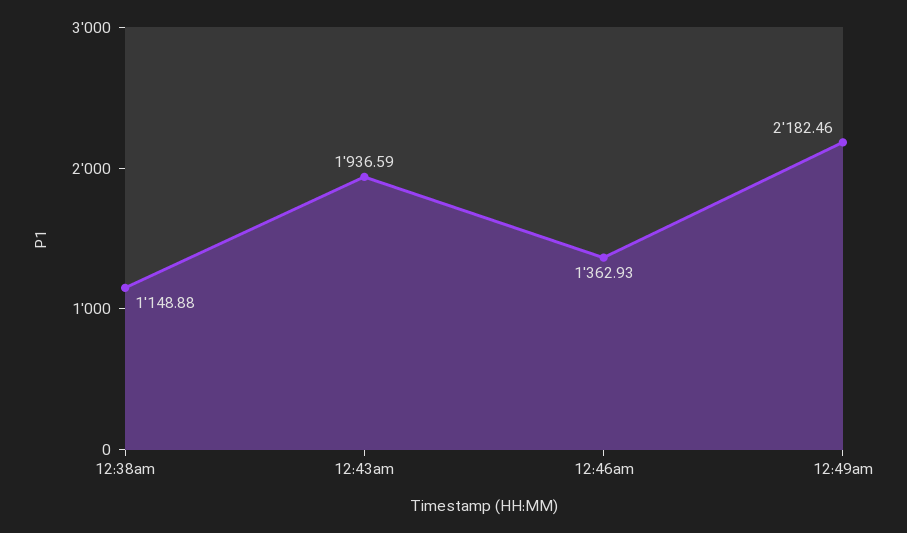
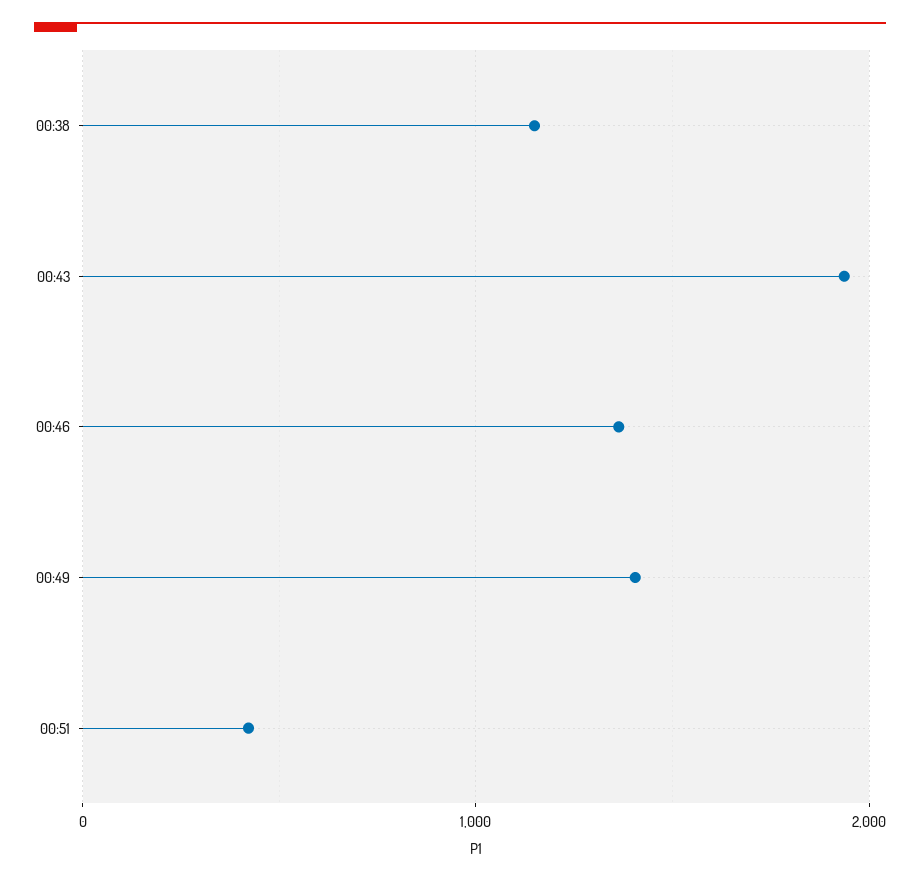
12:49am: 2182.46 -> 1400
00:51: none -> 400

